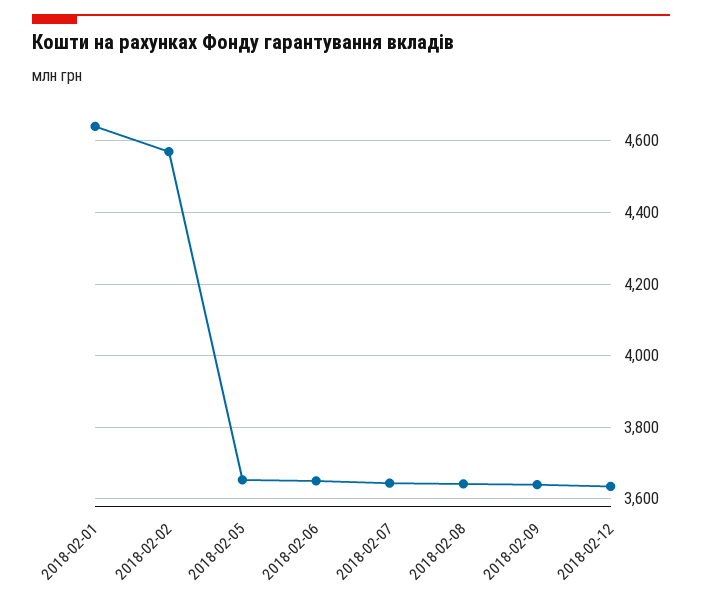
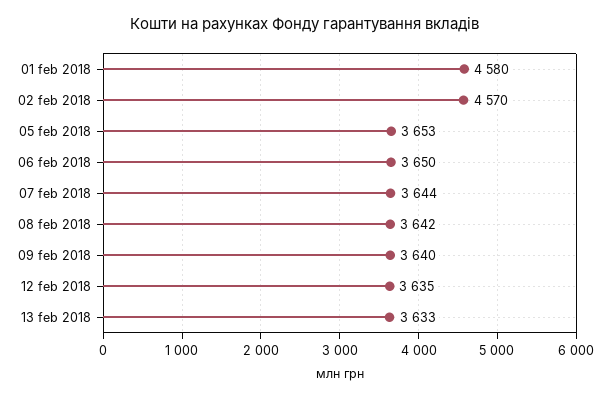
2018-02-01: 4640 -> 4580
13 feb 2018: none -> 3633

